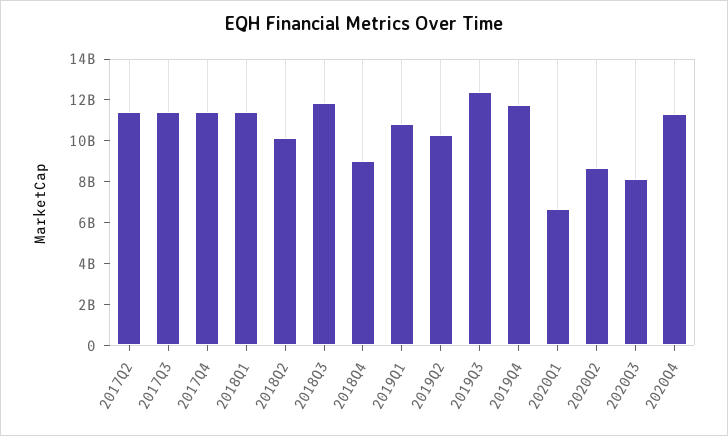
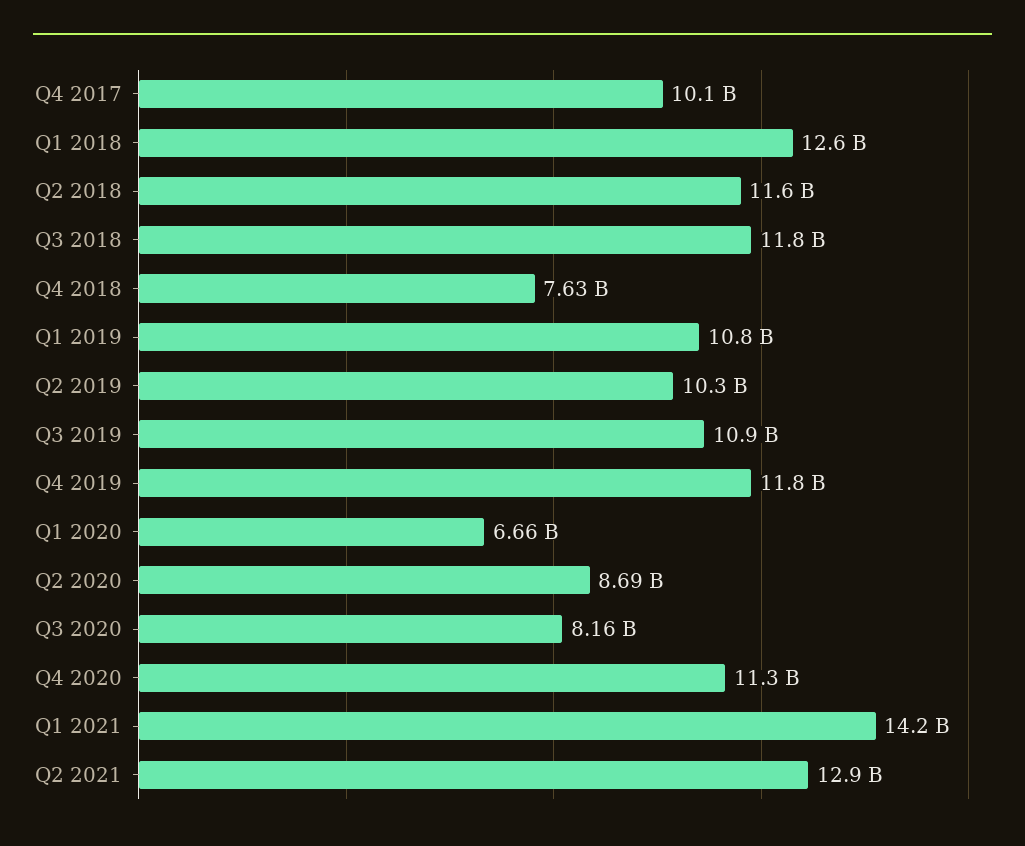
2017Q2: 11500000000 -> none
2017Q3: 11500000000 -> none
2017Q4: 11500000000 -> 10100000000
2018Q1: 11500000000 -> 12600000000
2018Q2: 10000000000 -> 11600000000
2018Q4: 9000000000 -> 7630000000
2019Q3: 12500000000 -> 10900000000
Q1 2021: none -> 14200000000
Q2 2021: none -> 12900000000

